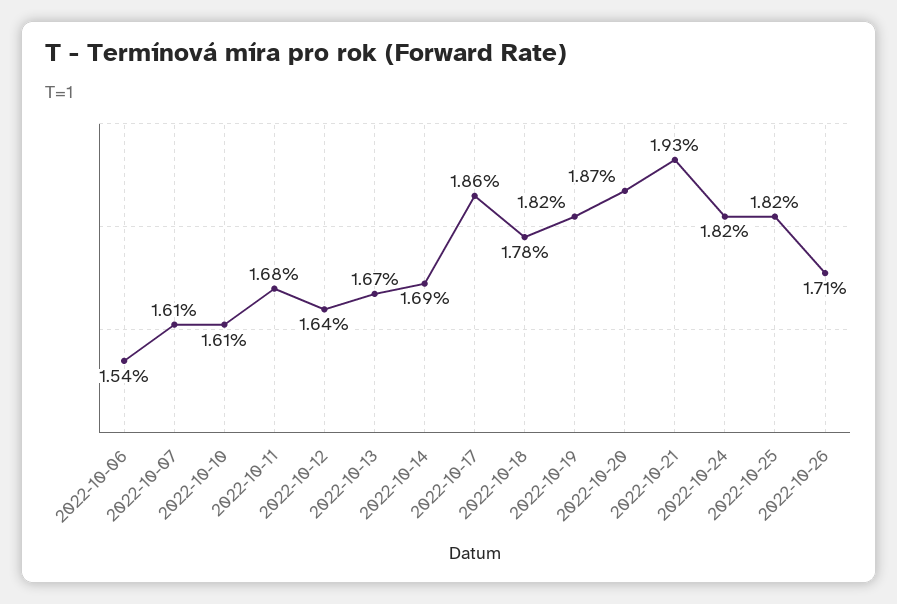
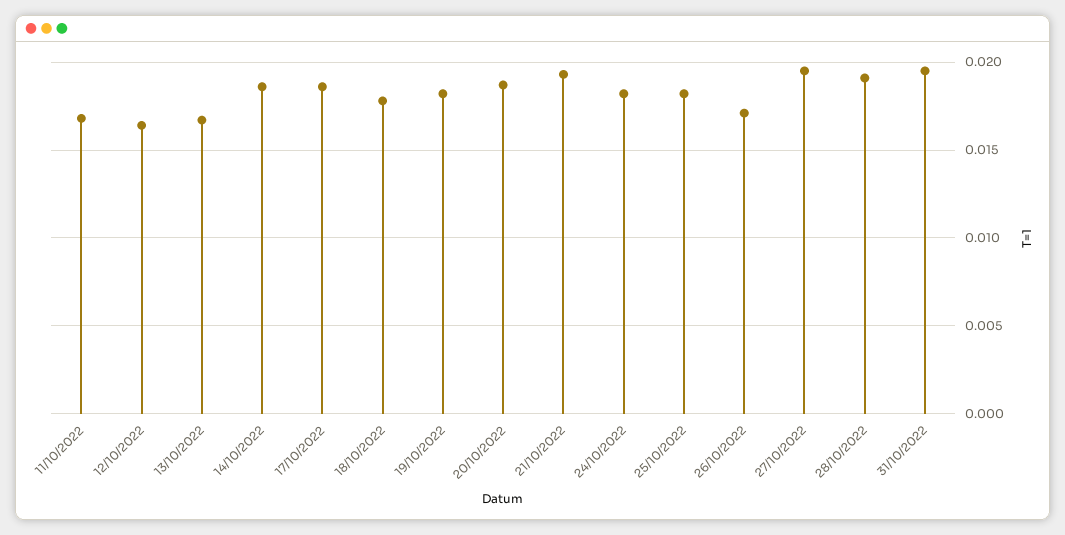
2022-10-06: 0.0154 -> none
2022-10-07: 0.0161 -> none
2022-10-10: 0.0161 -> none
2022-10-14: 0.0169 -> 0.0185
27/10/2022: none -> 0.0195
28/10/2022: none -> 0.019
31/10/2022: none -> 0.0195

